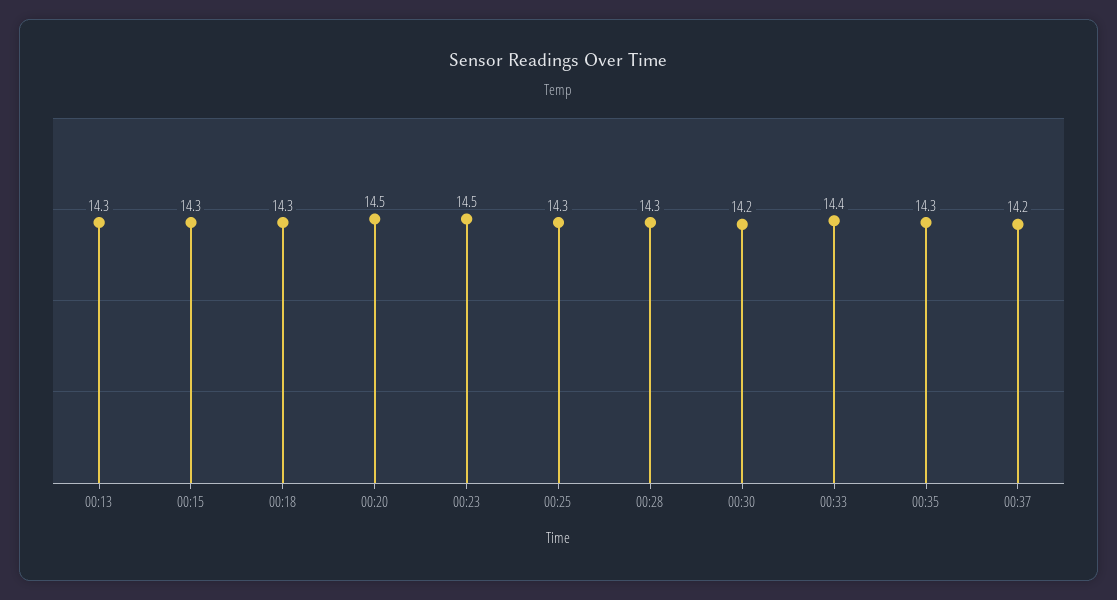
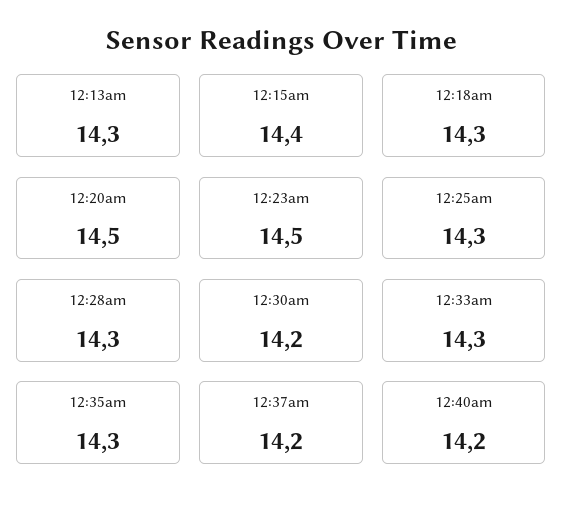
00:15: 14.3 -> 14.4
00:33: 14.4 -> 14.3
12:40am: none -> 14.2

